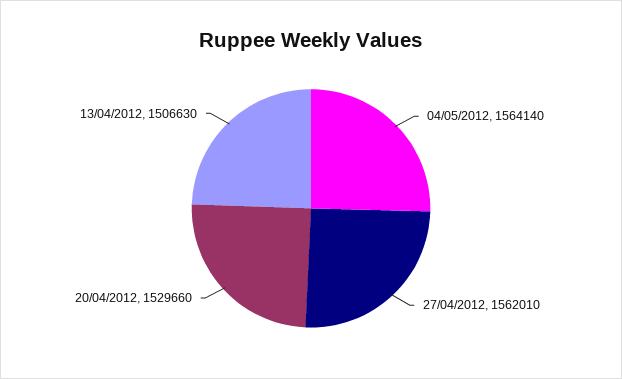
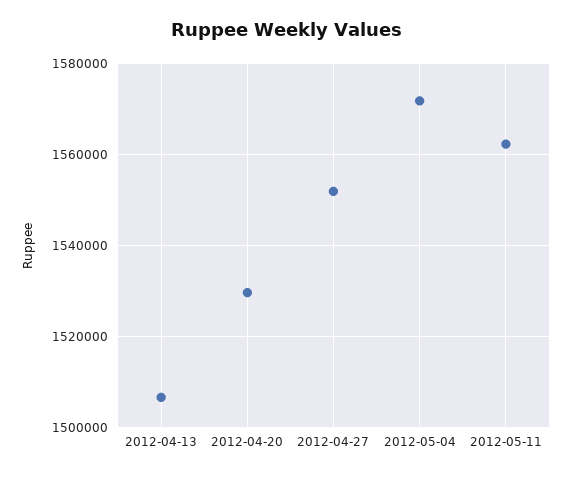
04/05/2012: 1564140 -> 1572000
27/04/2012: 1562010 -> 1552000
2012-05-11: none -> 1562000

